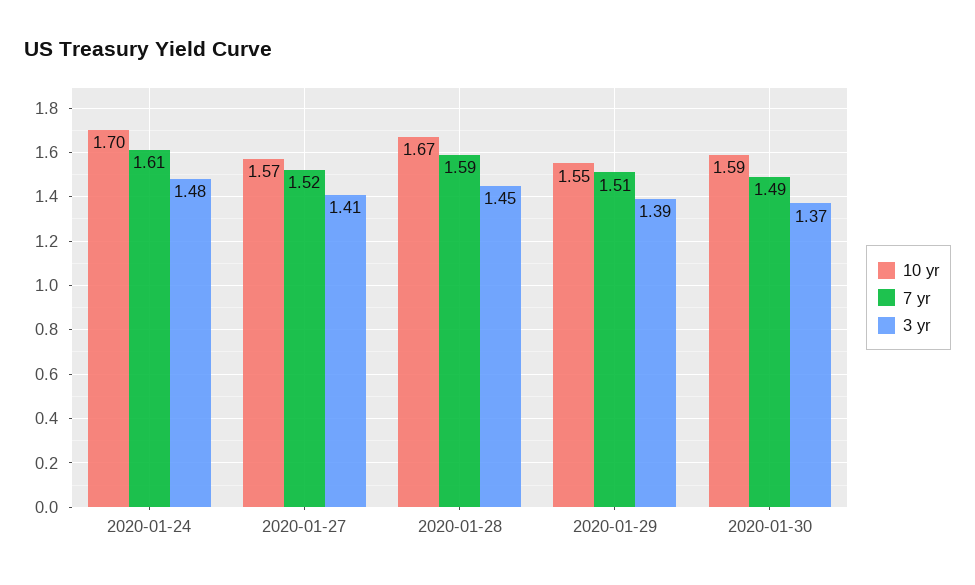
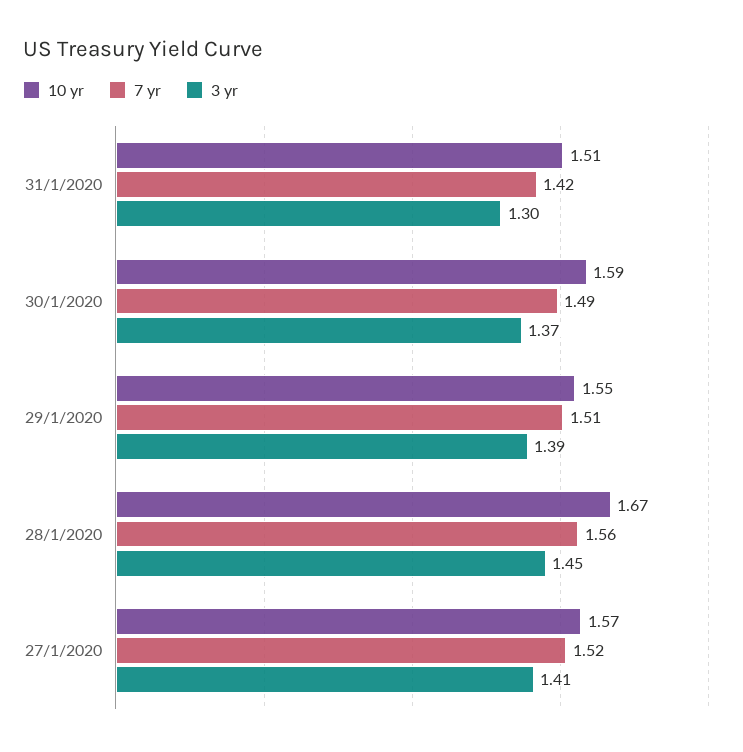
10 yr, 2020-01-24: 1.7 -> none
7 yr, 2020-01-24: 1.61 -> none
3 yr, 2020-01-24: 1.48 -> none
7 yr, 2020-01-28: 1.59 -> 1.56
10 yr, 31/1/2020: none -> 1.51
7 yr, 31/1/2020: none -> 1.42
3 yr, 31/1/2020: none -> 1.3

